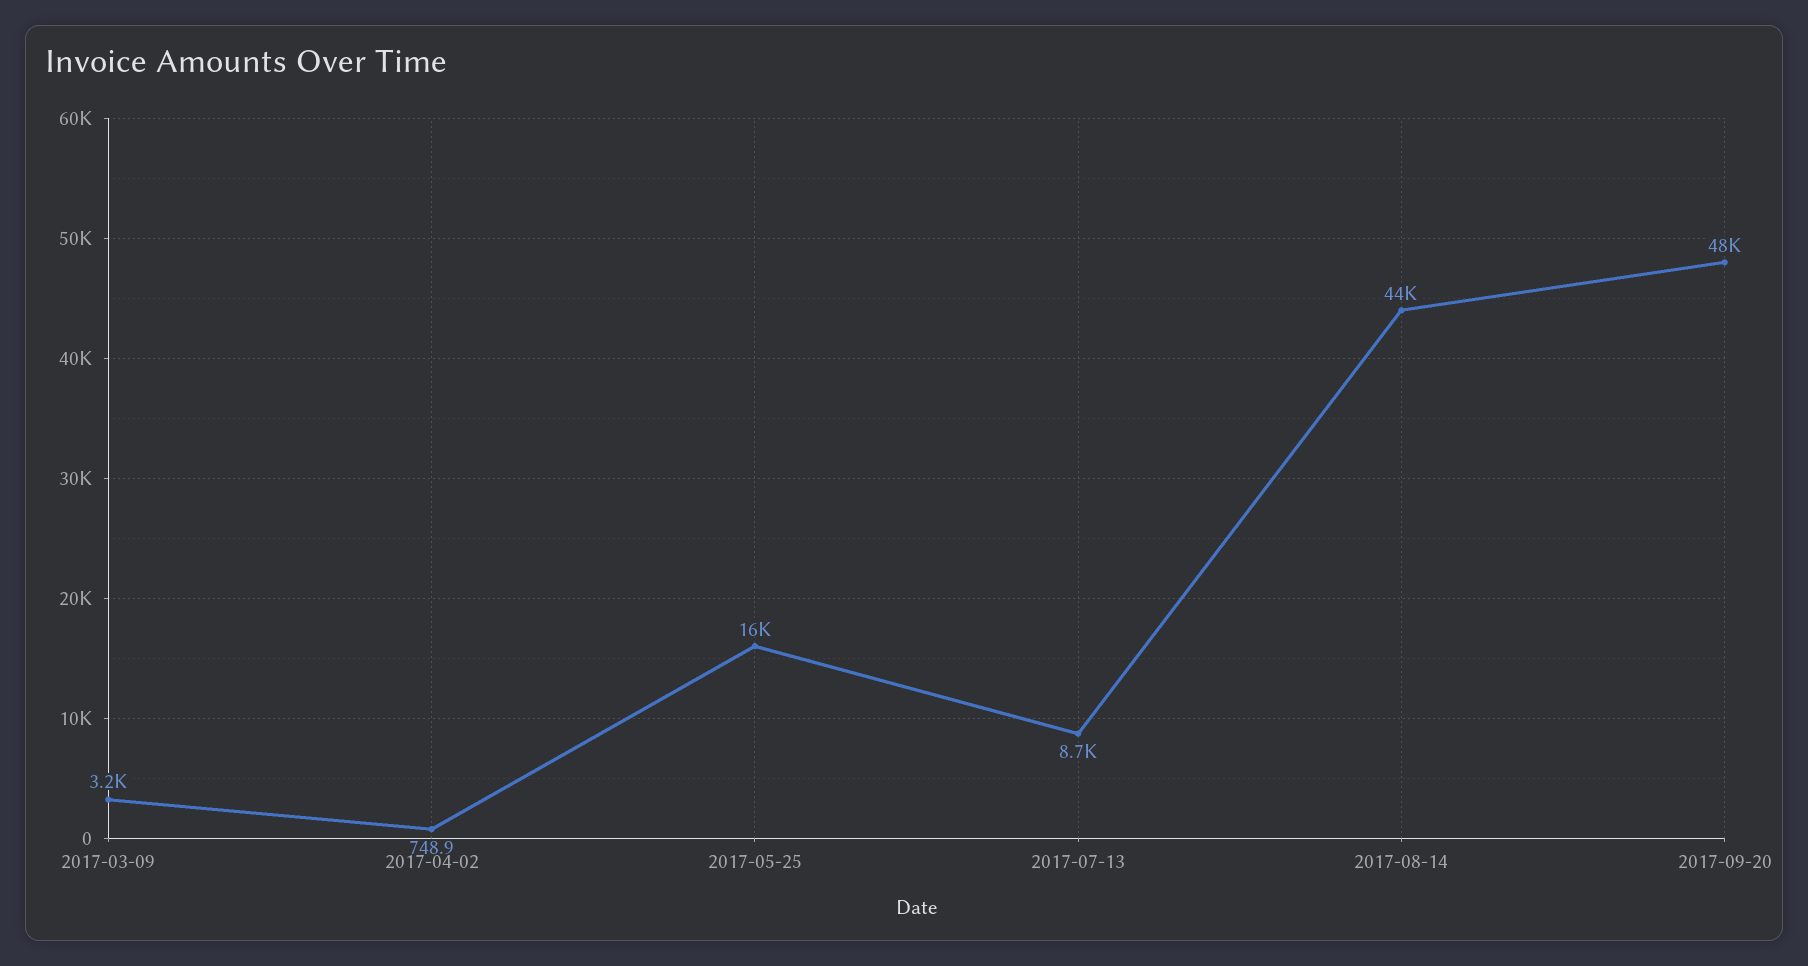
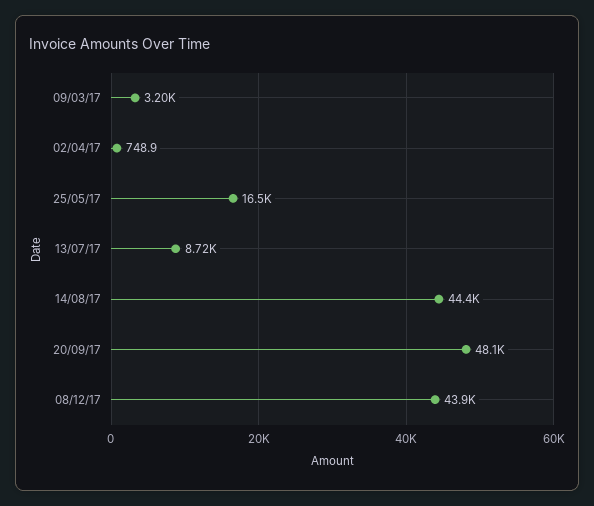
08/12/17: none -> 43900

